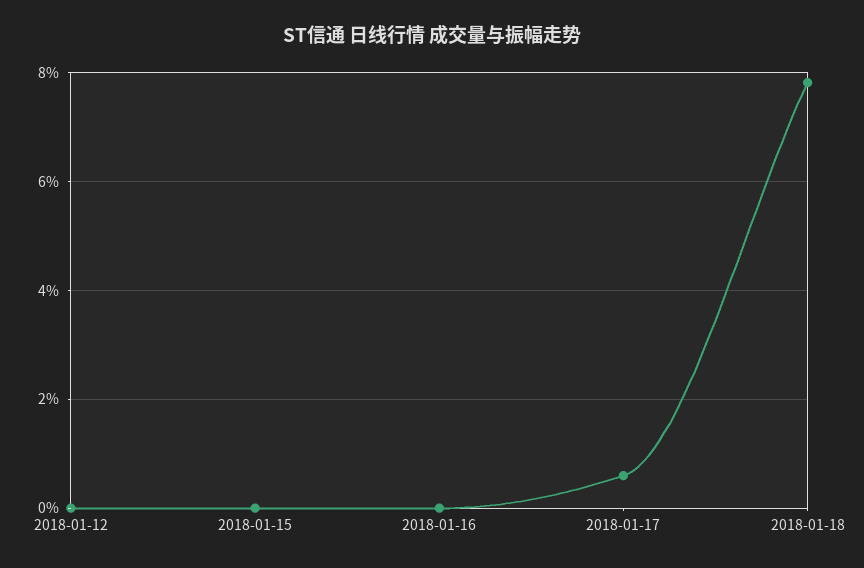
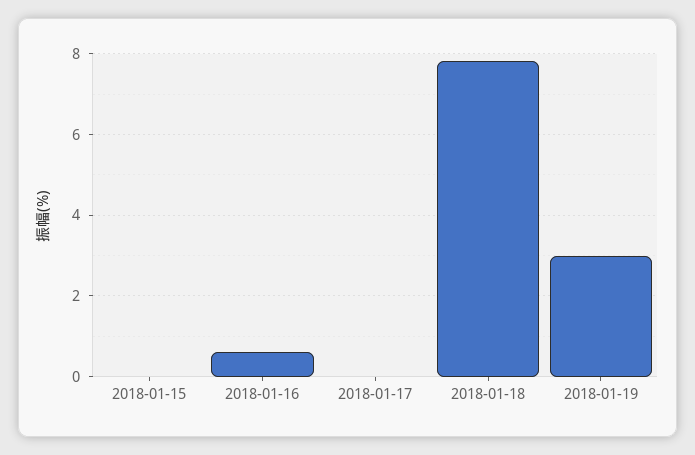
2018-01-12: 0 -> none
2018-01-16: 0 -> 0.6
2018-01-17: 0.6 -> 0
2018-01-19: none -> 3

